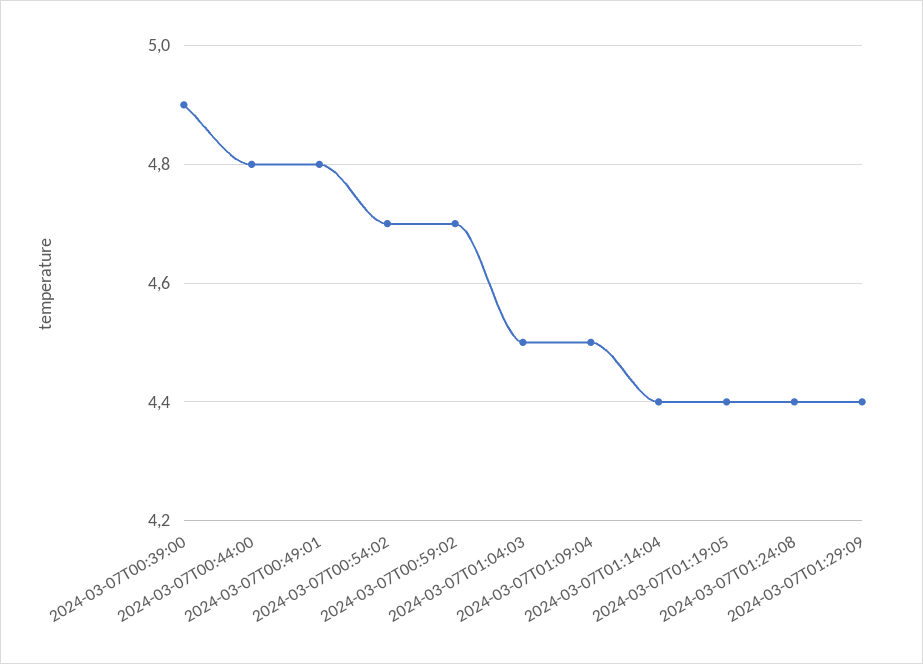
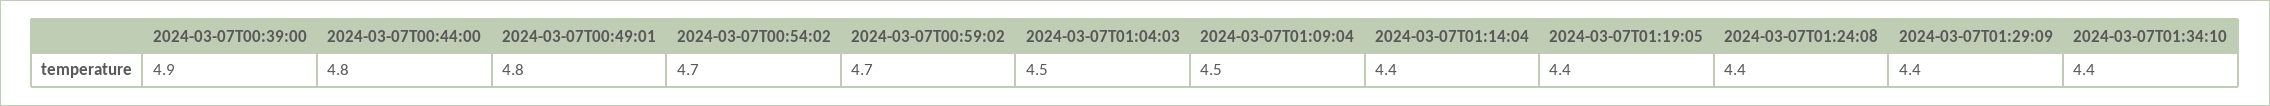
2024-03-07T01:34:10: none -> 4.4

